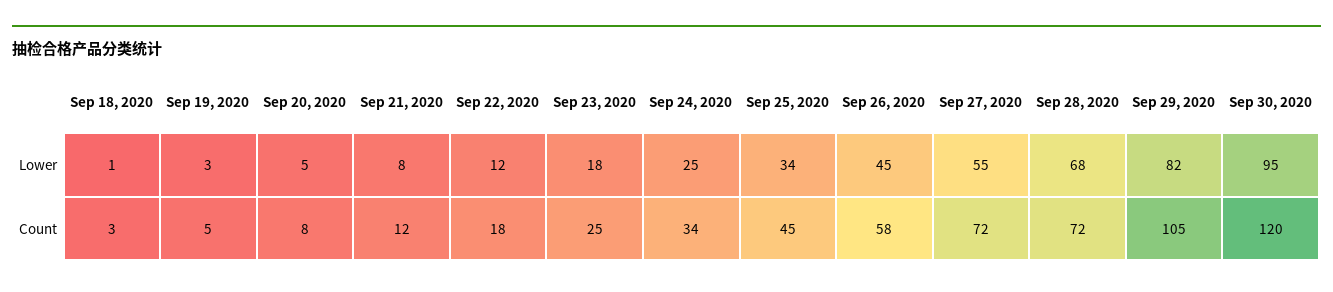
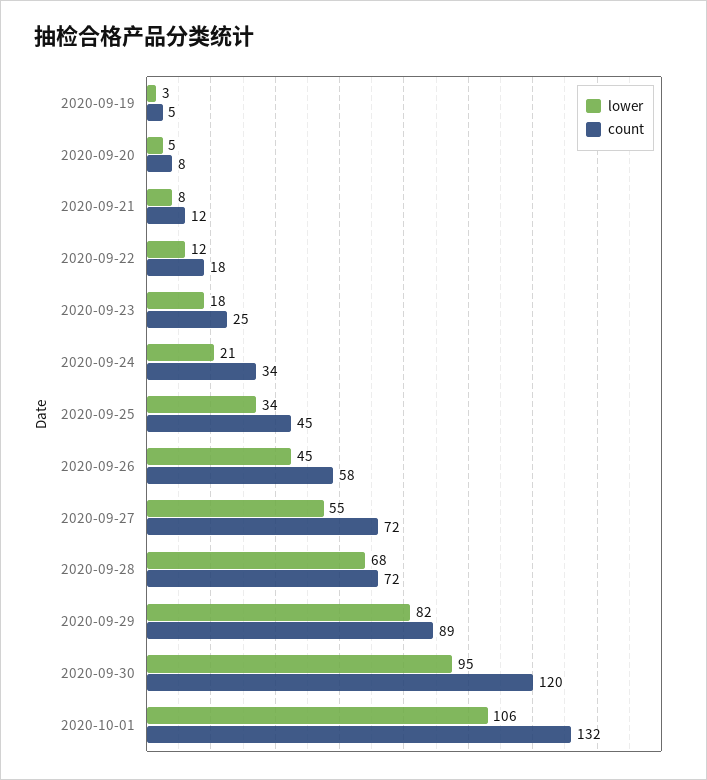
Lower, Sep 18, 2020: 1 -> none
Lower, Sep 24, 2020: 25 -> 21
Count, Sep 18, 2020: 3 -> none
Count, Sep 29, 2020: 105 -> 89
Lower, 2020-10-01: none -> 106
Count, 2020-10-01: none -> 132

